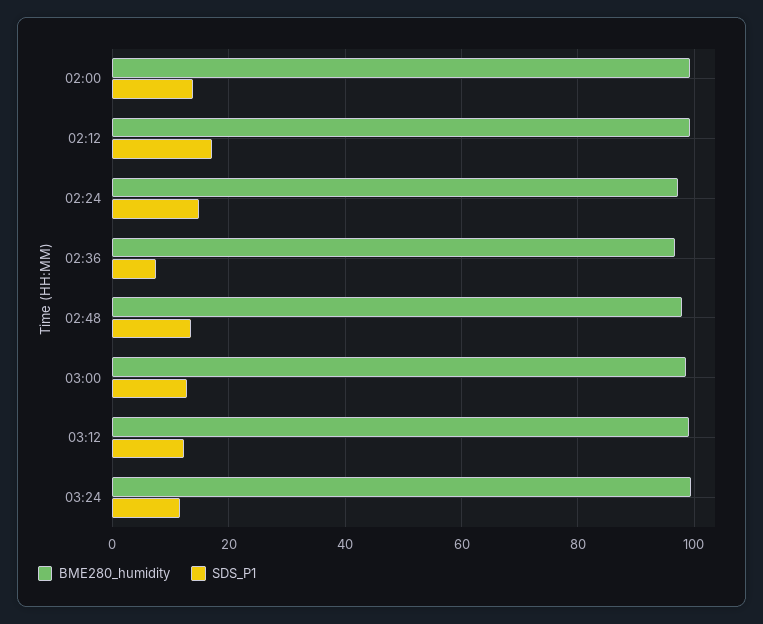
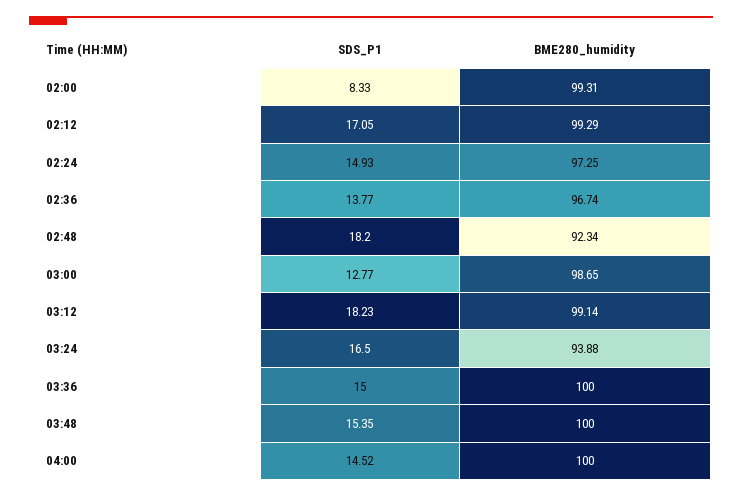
SDS_P1, 02:00: 14 -> 8.33
SDS_P1, 02:36: 8 -> 13.77
BME280_humidity, 02:48: 98 -> 92.34
SDS_P1, 02:48: 14 -> 18.2
SDS_P1, 03:12: 12 -> 18.23
BME280_humidity, 03:24: 100 -> 93.88
SDS_P1, 03:24: 12 -> 16.5
SDS_P1, 03:36: none -> 15
BME280_humidity, 03:36: none -> 100
SDS_P1, 03:48: none -> 15.35
BME280_humidity, 03:48: none -> 100
SDS_P1, 04:00: none -> 14.52
BME280_humidity, 04:00: none -> 100

